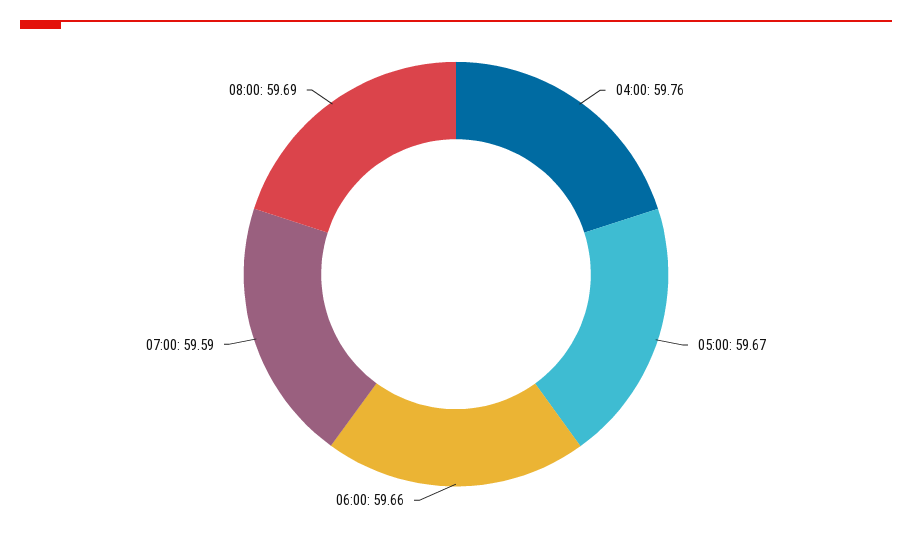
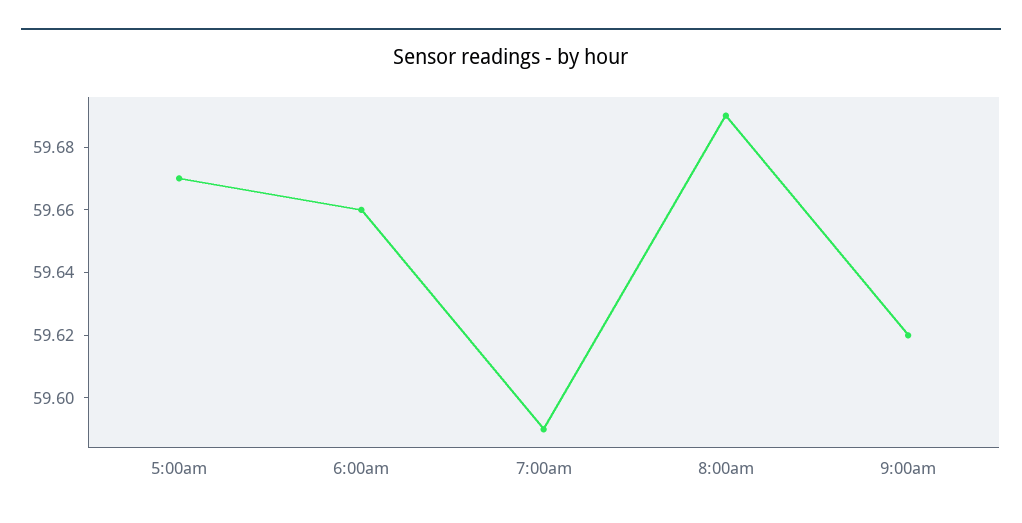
04:00: 59.76 -> none
9:00am: none -> 59.62

